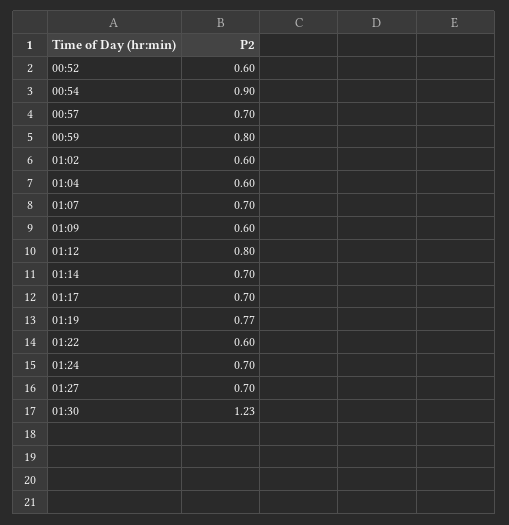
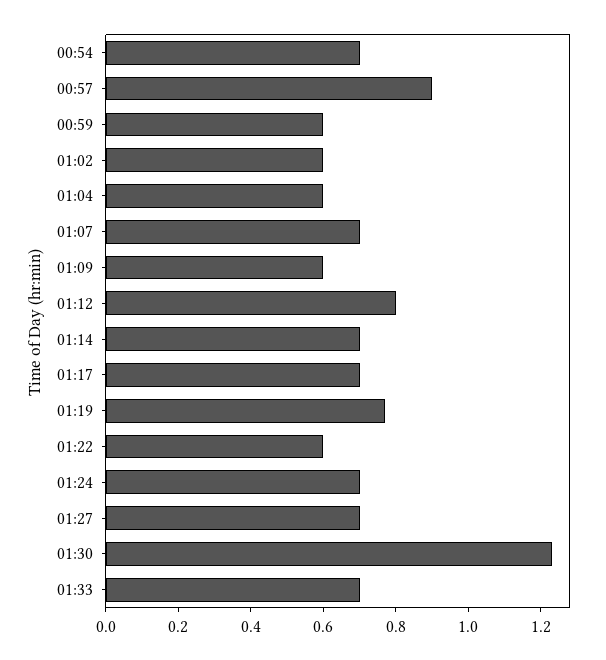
00:52: 0.6 -> none
00:54: 0.9 -> 0.7
00:57: 0.7 -> 0.9
00:59: 0.8 -> 0.6
01:33: none -> 0.7

